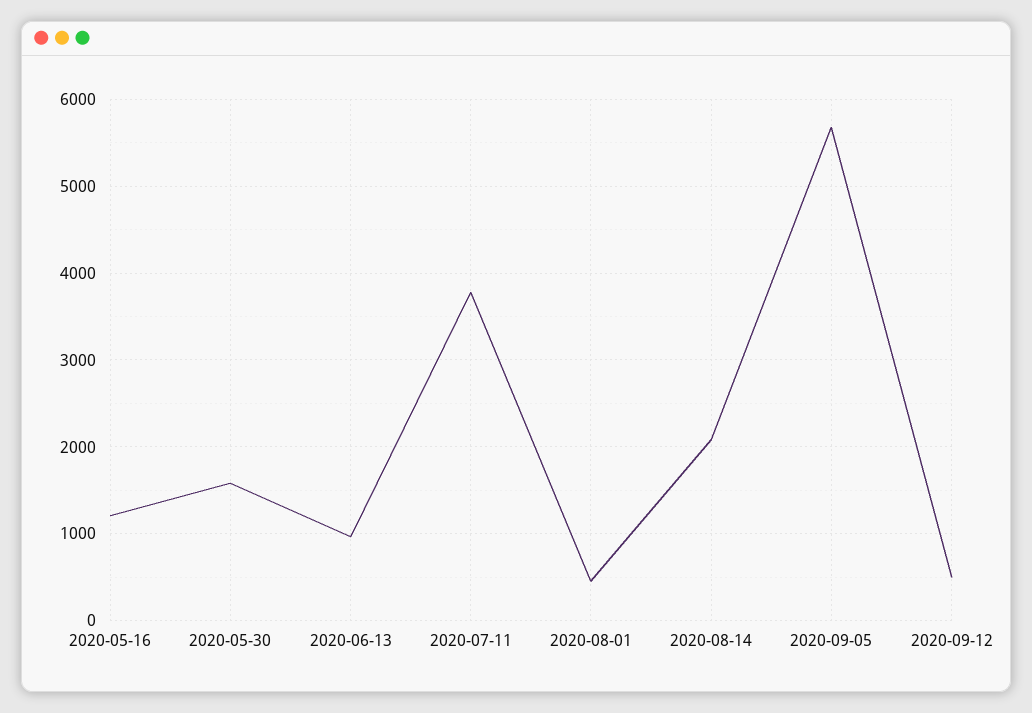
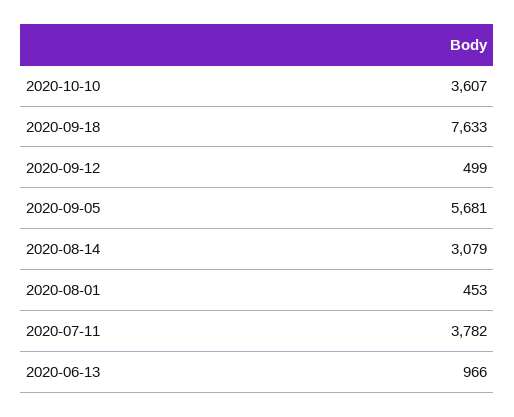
2020-05-16: 1200 -> none
2020-05-30: 1600 -> none
2020-08-14: 2100 -> 3079
2020-10-10: none -> 3607
2020-09-18: none -> 7633

